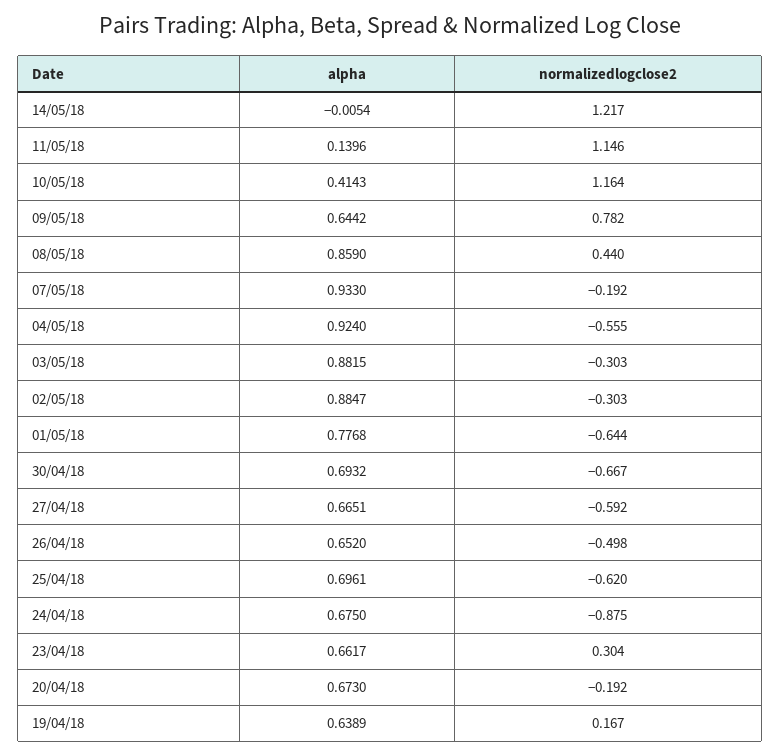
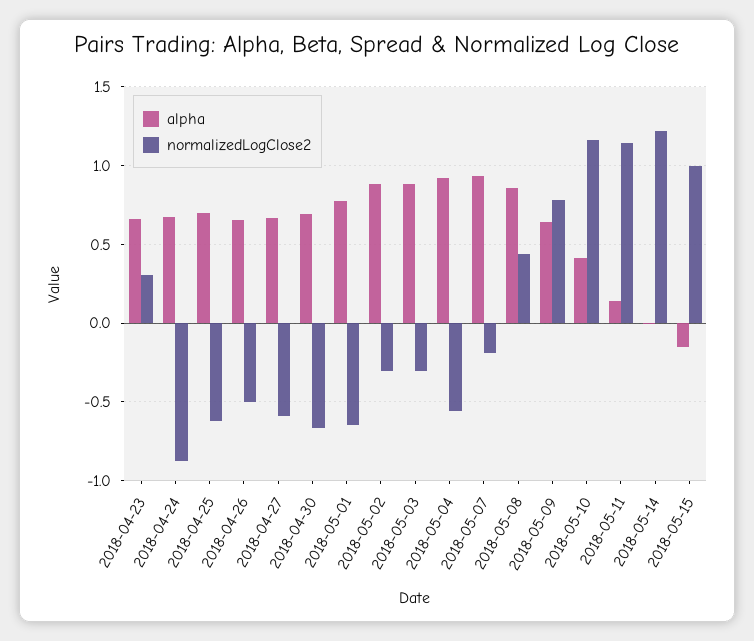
alpha, 20/04/18: 0.673 -> none
normalizedlogclose2, 20/04/18: -0.192 -> none
alpha, 19/04/18: 0.6389 -> none
normalizedlogclose2, 19/04/18: 0.167 -> none
alpha, 2018-05-15: none -> -0.15
normalizedlogclose2, 2018-05-15: none -> 1

